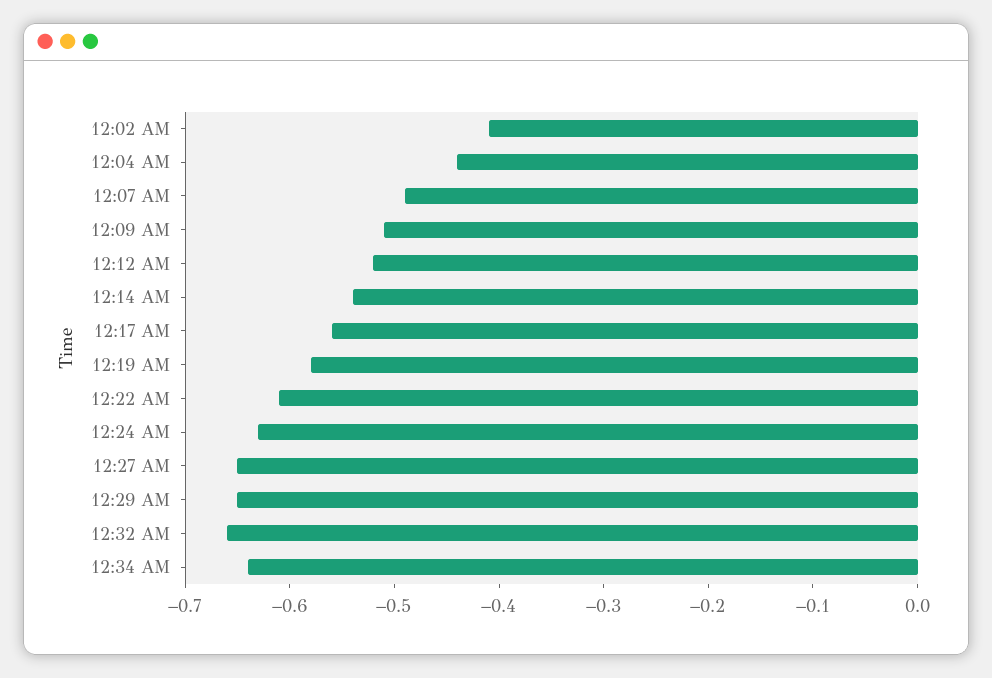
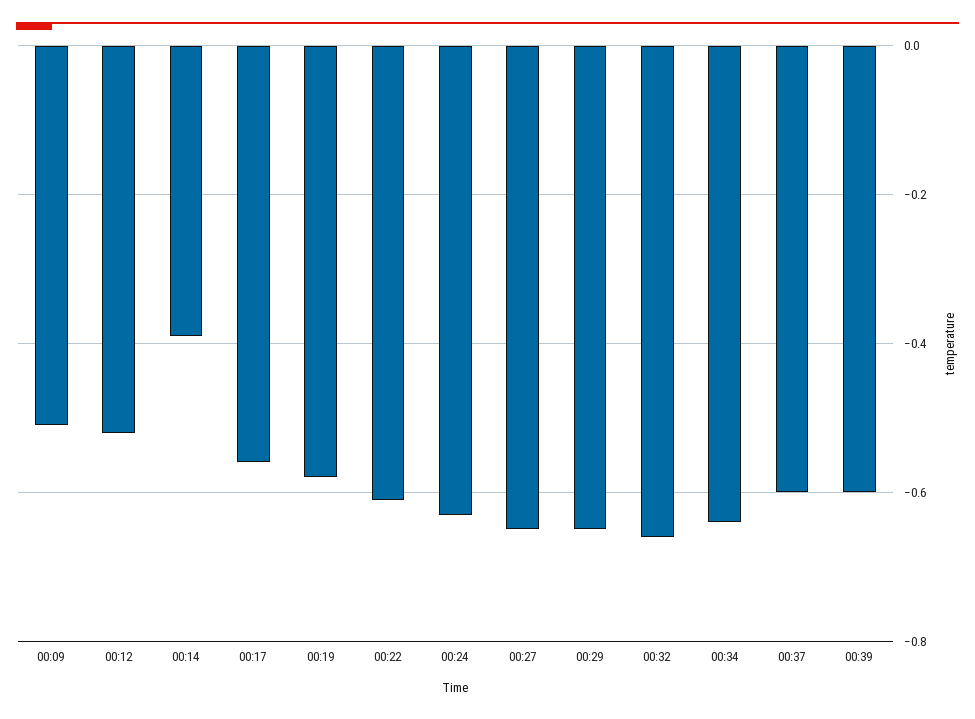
12:02 AM: -0.41 -> none
12:04 AM: -0.44 -> none
12:07 AM: -0.49 -> none
12:14 AM: -0.54 -> -0.4
00:37: none -> -0.6
00:39: none -> -0.6

